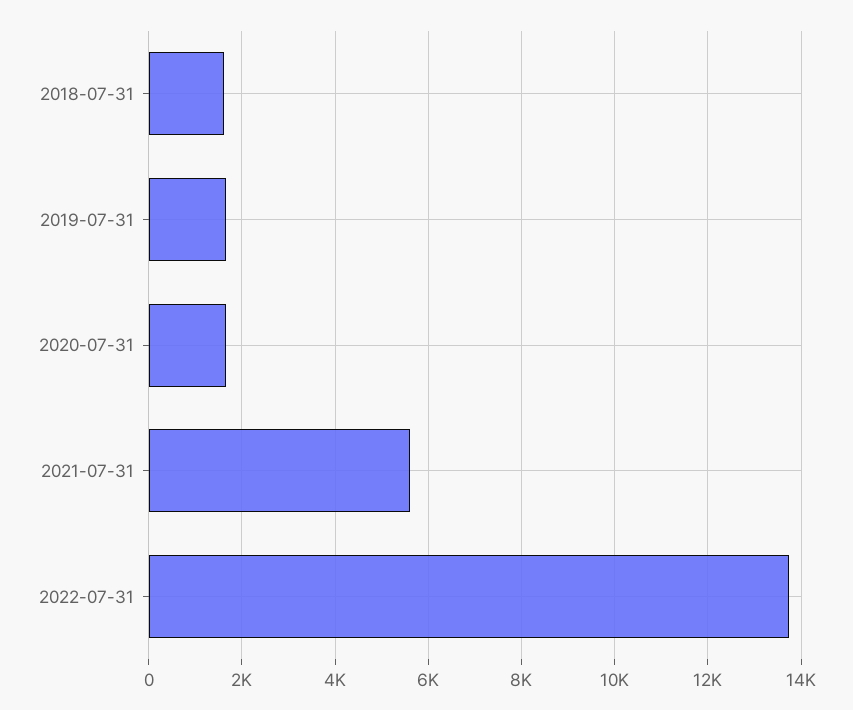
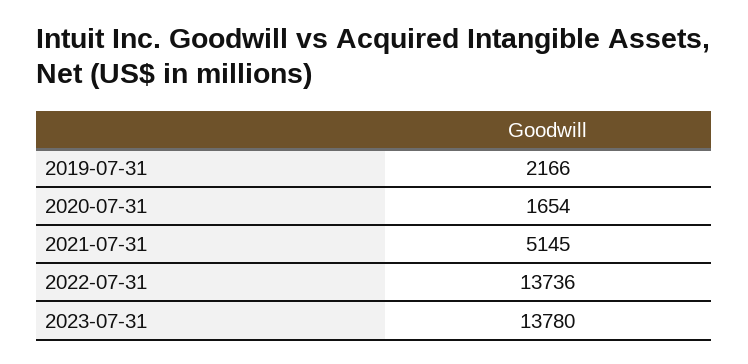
2018-07-31: 1600 -> none
2019-07-31: 1600 -> 2166
2021-07-31: 5600 -> 5145
2023-07-31: none -> 13780

